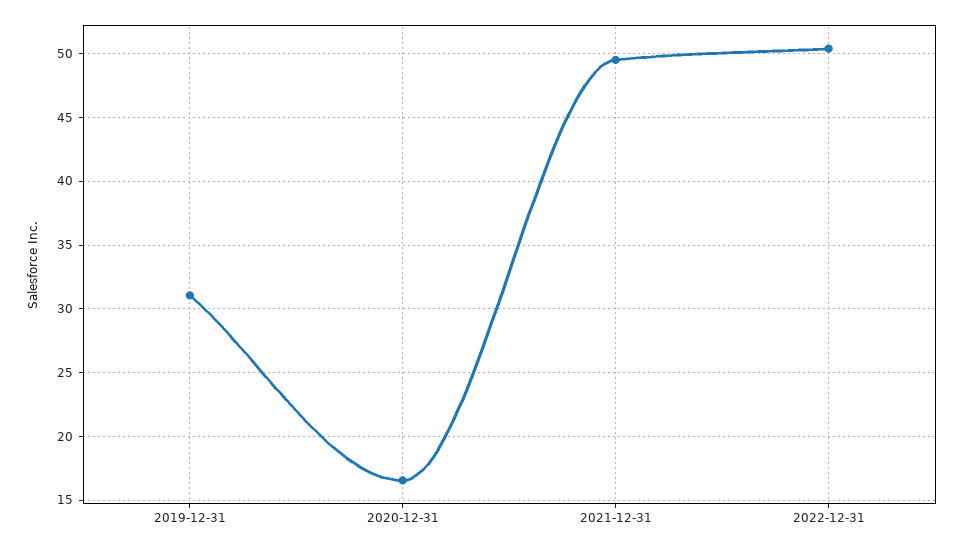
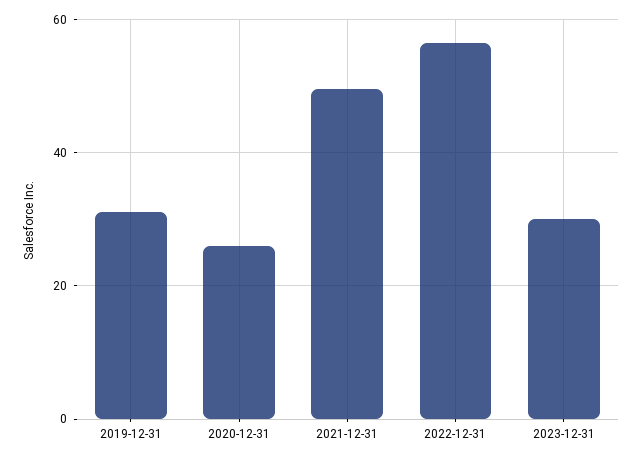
2020-12-31: 16.5 -> 26
2022-12-31: 50.5 -> 56
2023-12-31: none -> 30

